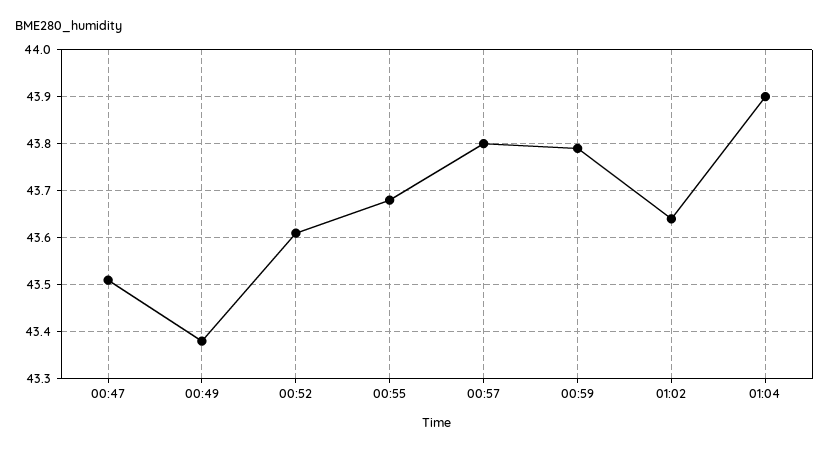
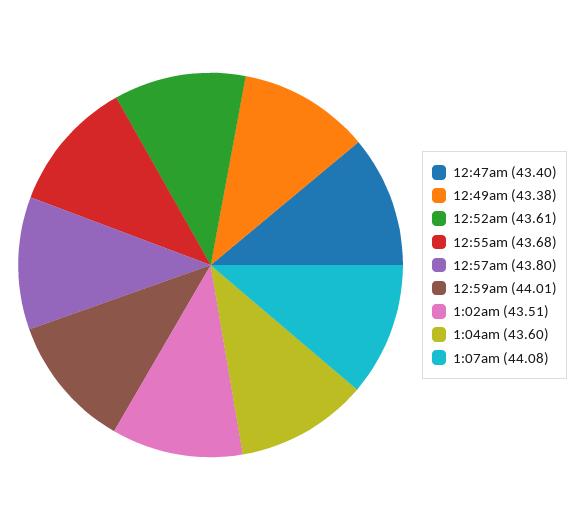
00:47: 43.5 -> 43.4
00:59: 43.8 -> 44.01
01:02: 43.65 -> 43.51
01:04: 43.9 -> 43.6
1:07am: none -> 44.08

